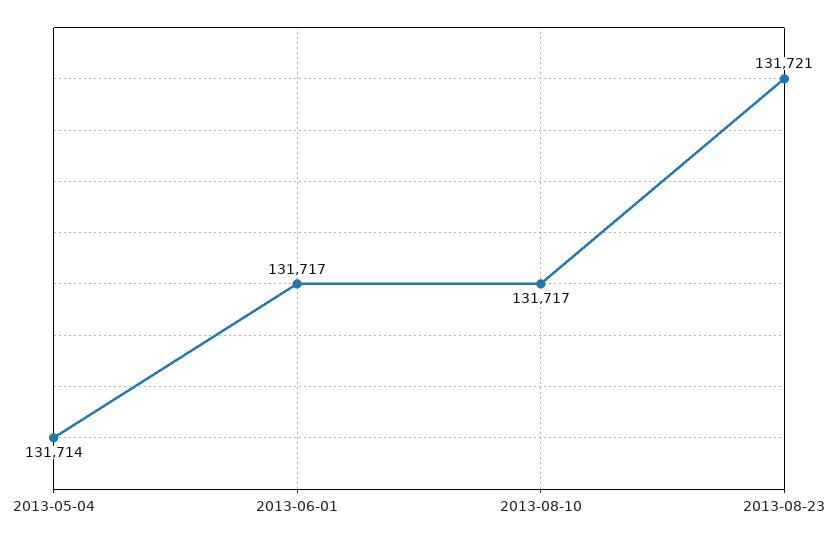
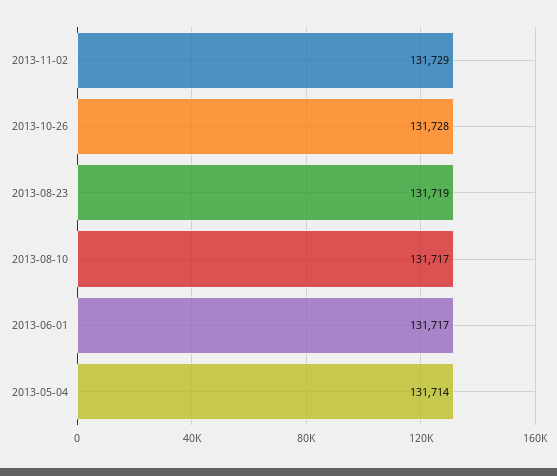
2013-08-23: 131721 -> 131719
2013-11-02: none -> 131729
2013-10-26: none -> 131728

